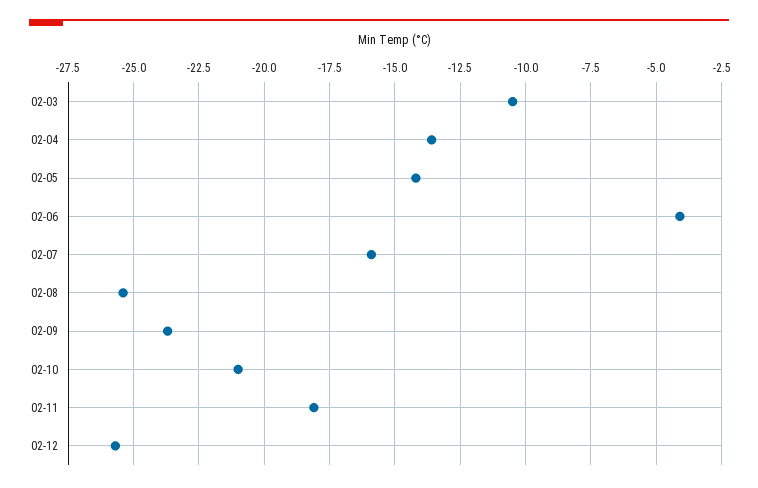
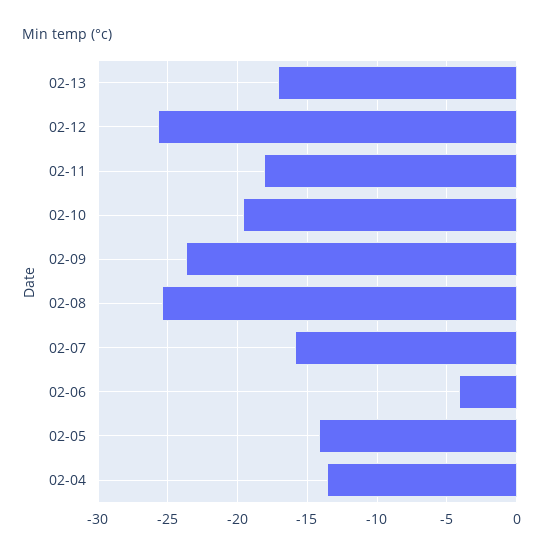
02-03: -10.5 -> none
02-10: -21 -> -19.5
02-13: none -> -17

